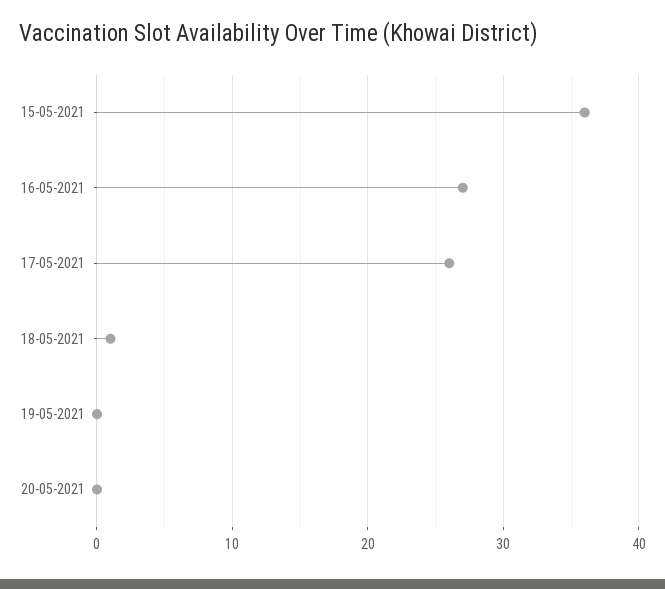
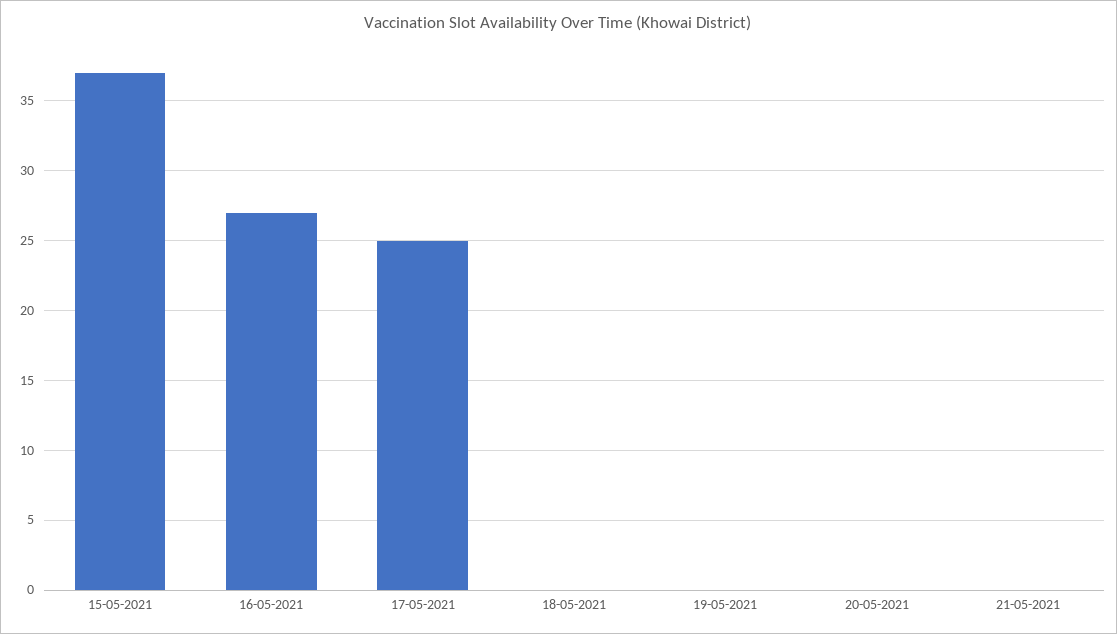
15-05-2021: 36 -> 37
17-05-2021: 26 -> 25
18-05-2021: 1 -> 0
21-05-2021: none -> 0

